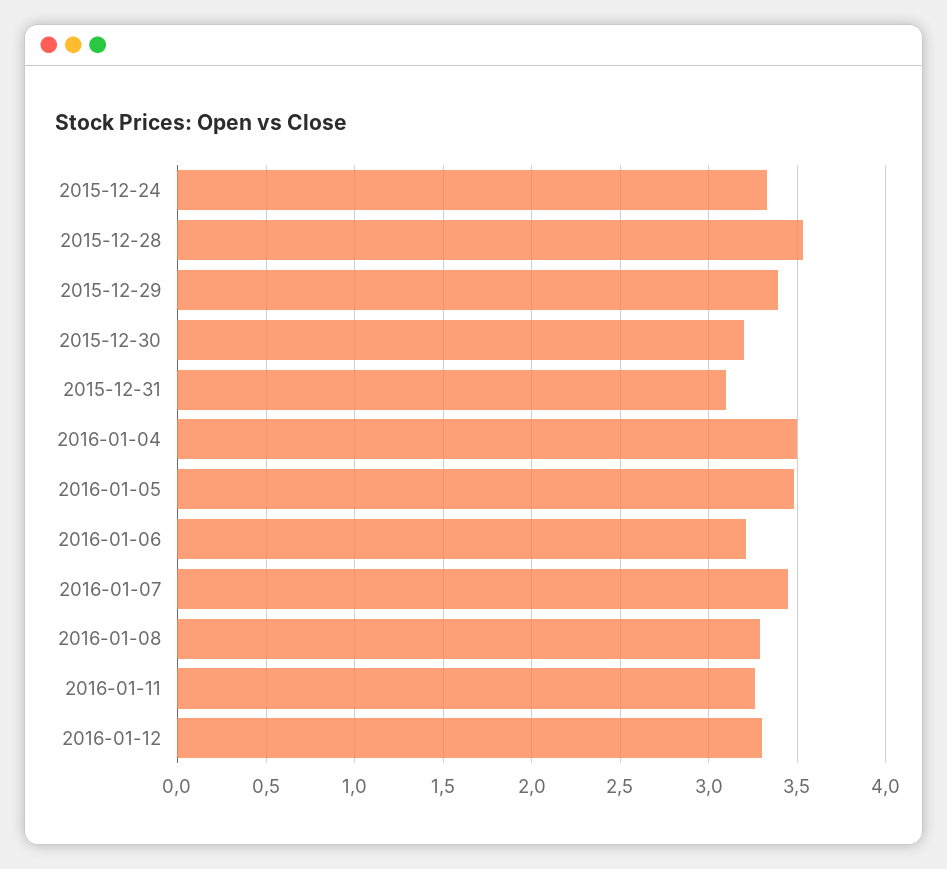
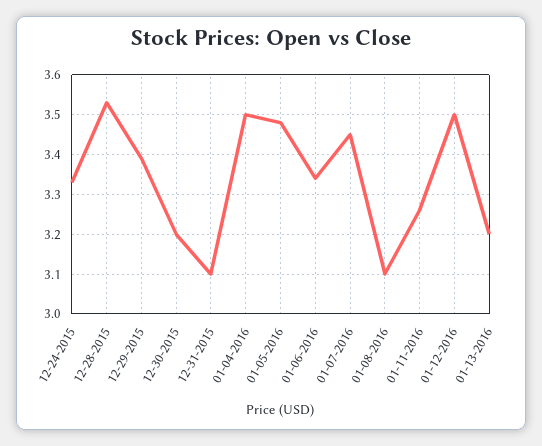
2016-01-06: 3.2 -> 3.35
2016-01-08: 3.3 -> 3.1
2016-01-12: 3.3 -> 3.5
01-13-2016: none -> 3.2

